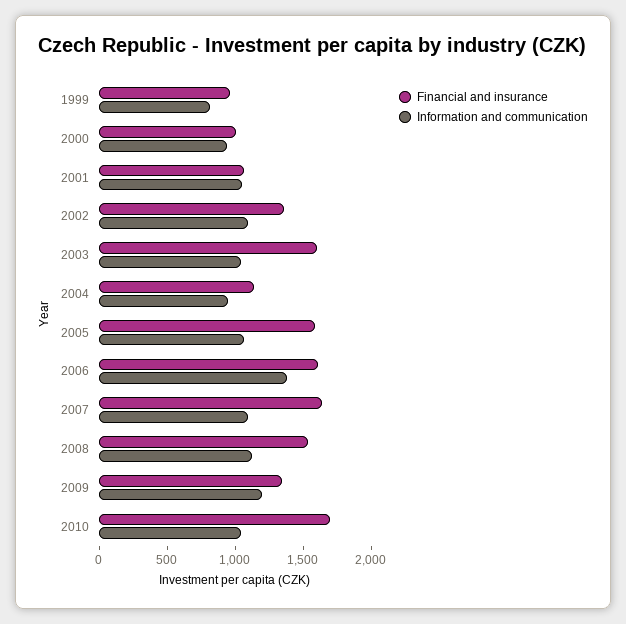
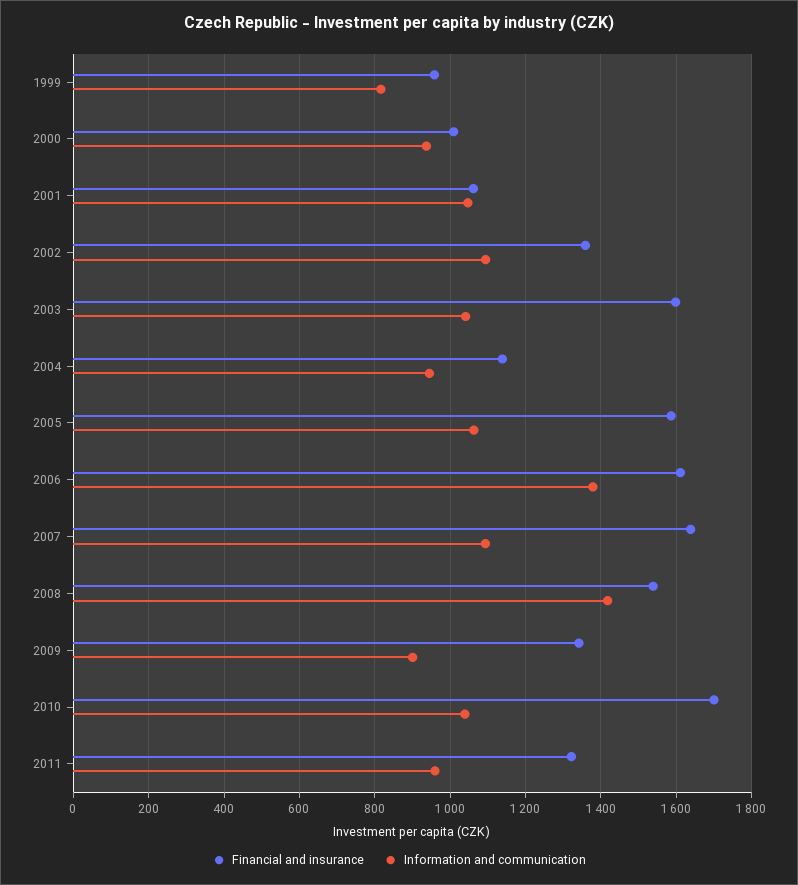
Information and communication, 2008: 1100 -> 1420
Information and communication, 2009: 1200 -> 900
Financial and insurance, 2011: none -> 1320
Information and communication, 2011: none -> 960

